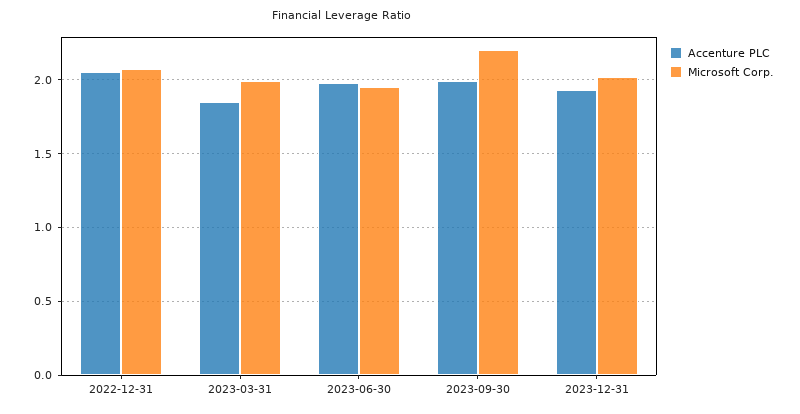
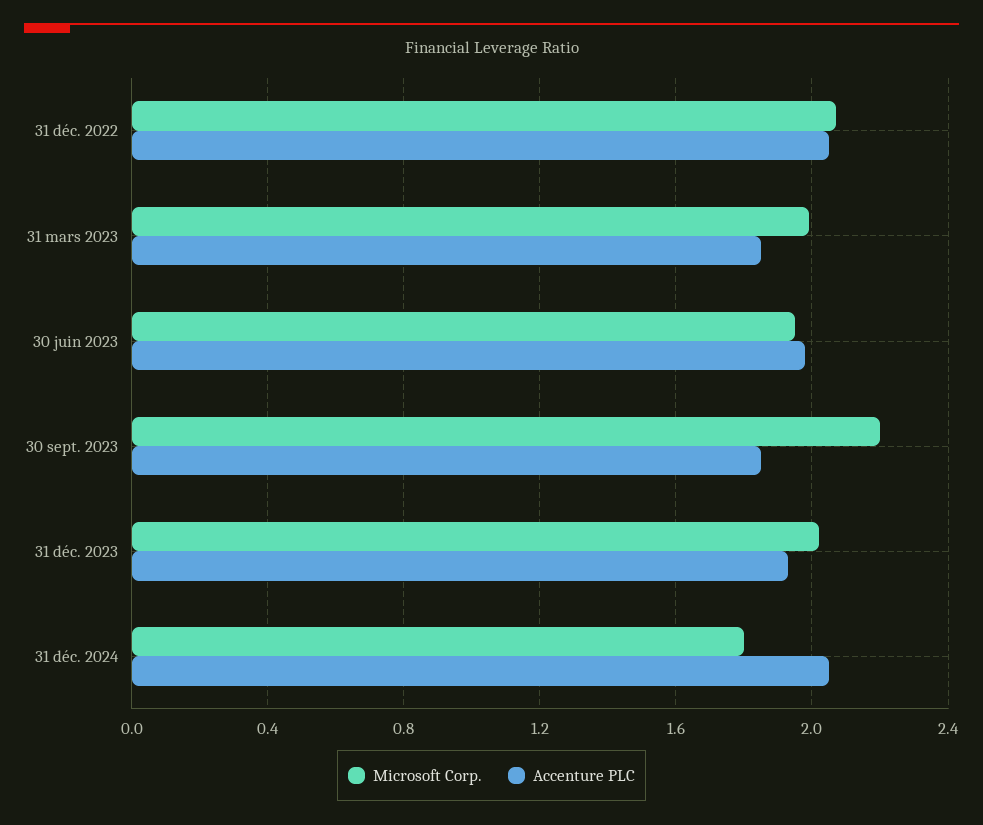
Accenture PLC, 2023-09-30: 2 -> 1.85
Microsoft Corp., 31 déc. 2024: none -> 1.8
Accenture PLC, 31 déc. 2024: none -> 2.05

